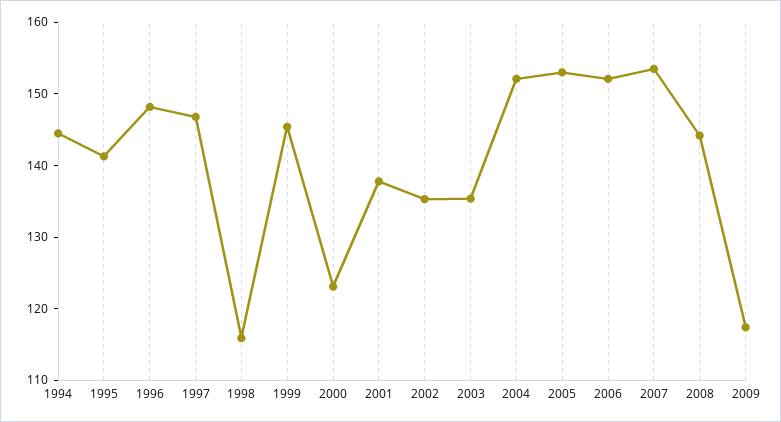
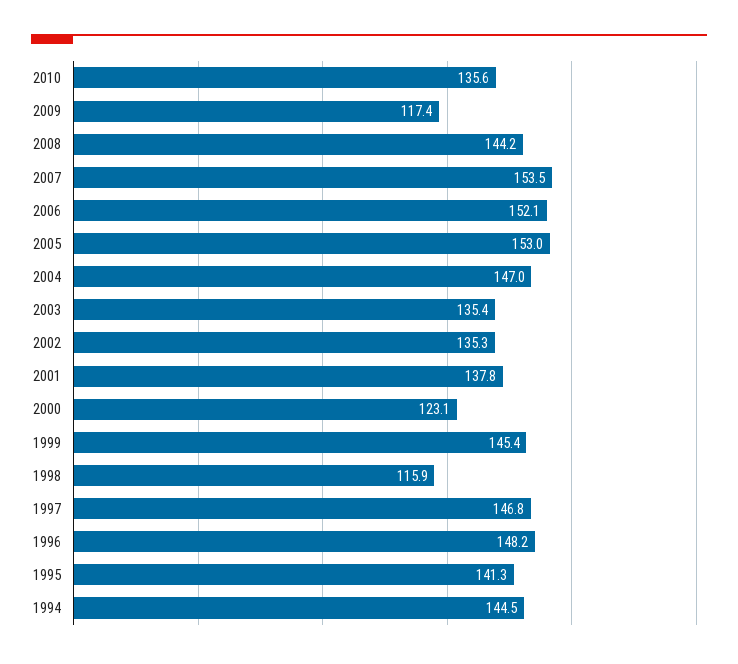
2004: 152 -> 147
2010: none -> 135.6

